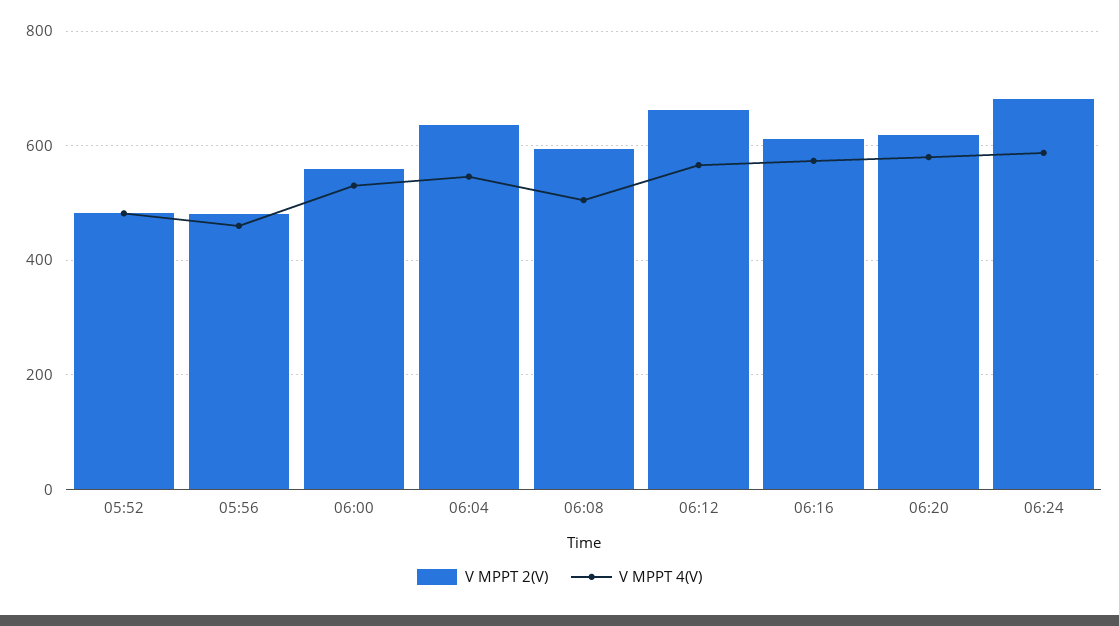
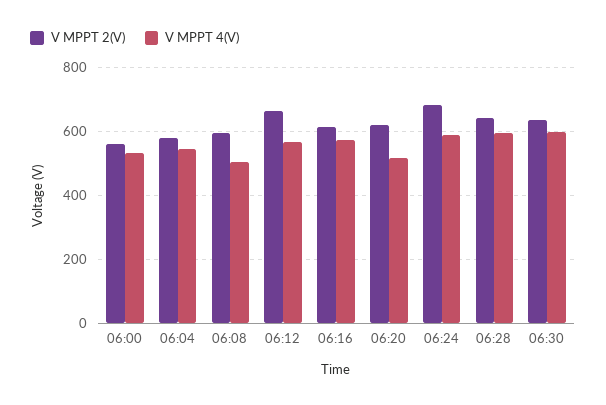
V MPPT 2(V), 05:52: 480 -> none
V MPPT 4(V), 05:52: 480 -> none
V MPPT 2(V), 05:56: 480 -> none
V MPPT 4(V), 05:56: 460 -> none
V MPPT 2(V), 06:04: 640 -> 580
V MPPT 4(V), 06:20: 580 -> 520
V MPPT 2(V), 06:28: none -> 640
V MPPT 4(V), 06:28: none -> 600
V MPPT 2(V), 06:30: none -> 640
V MPPT 4(V), 06:30: none -> 600

